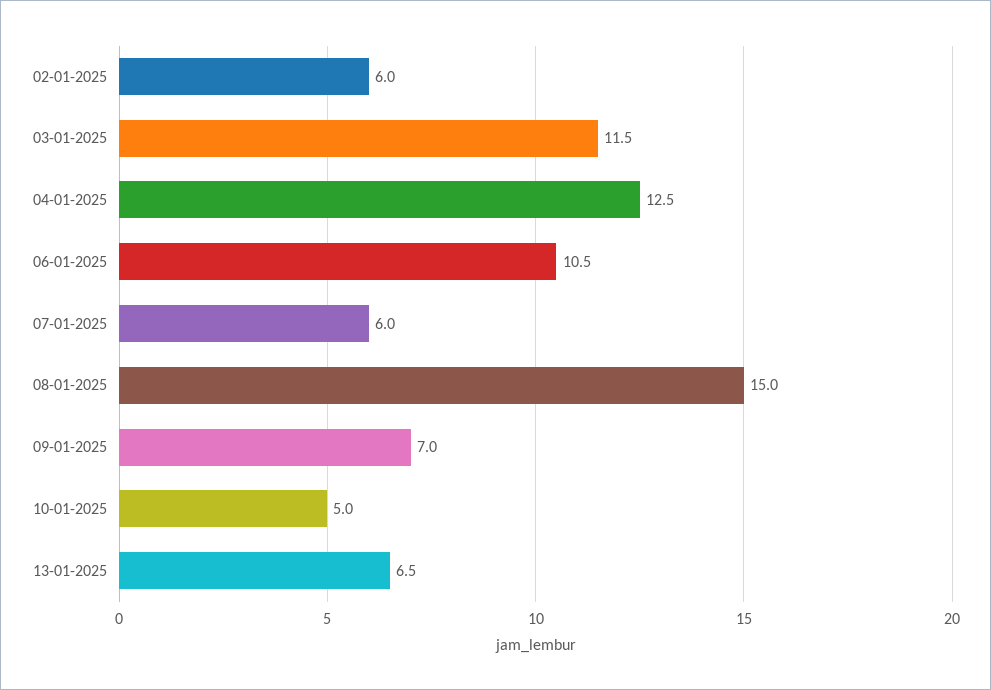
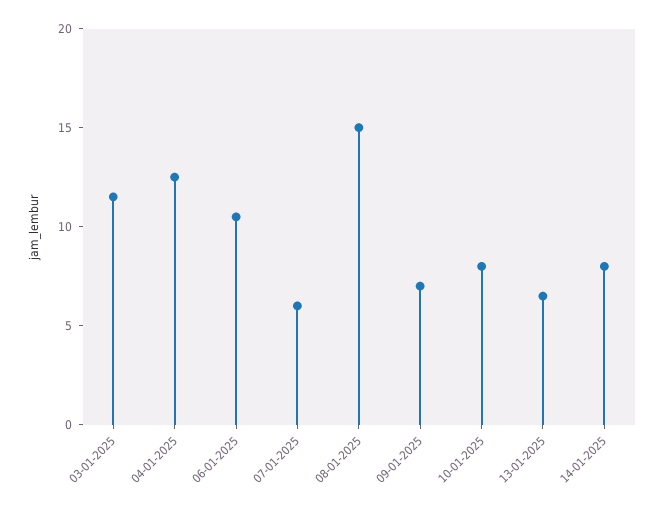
02-01-2025: 6 -> none
10-01-2025: 5 -> 8
14-01-2025: none -> 8

